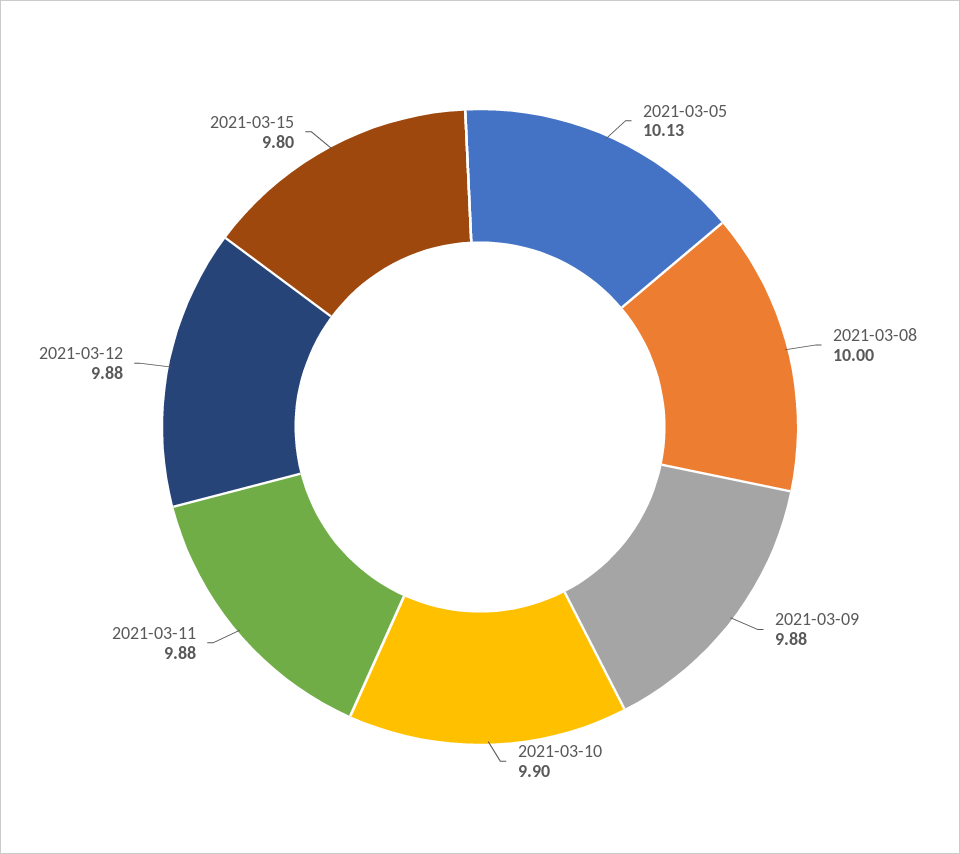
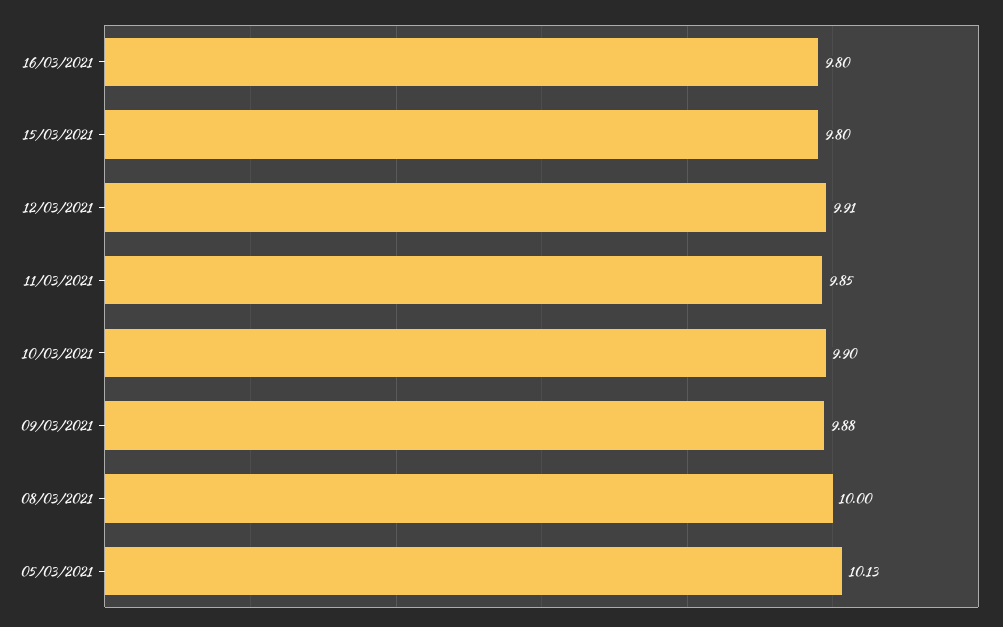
2021-03-11: 9.88 -> 9.85
2021-03-12: 9.88 -> 9.91
16/03/2021: none -> 9.8

